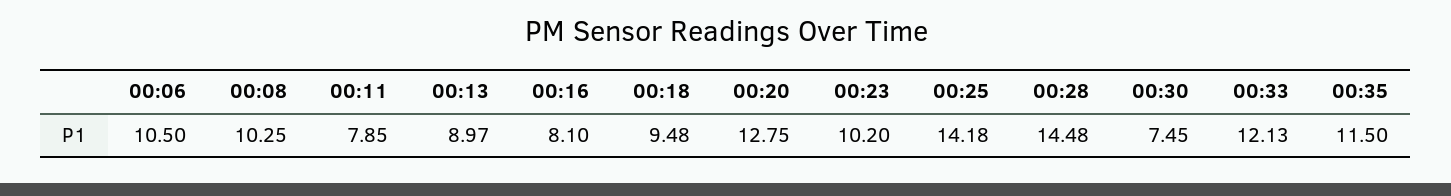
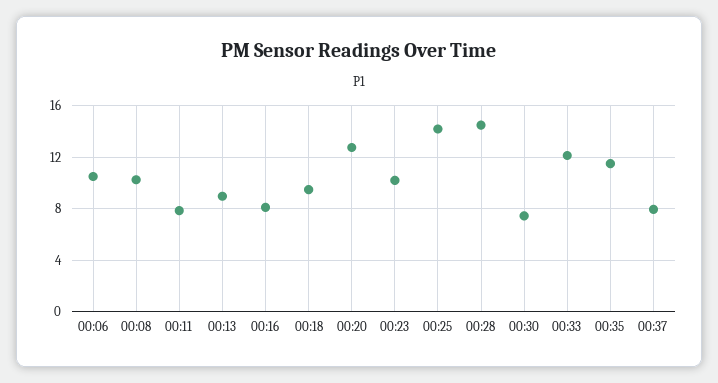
00:37: none -> 8

